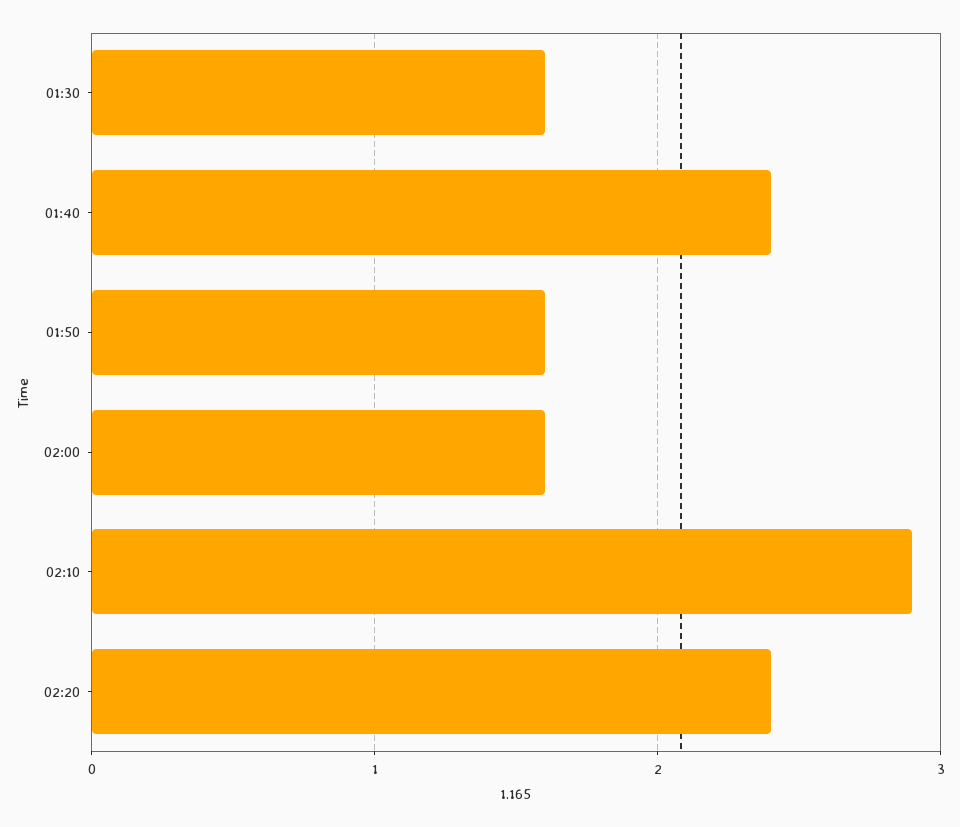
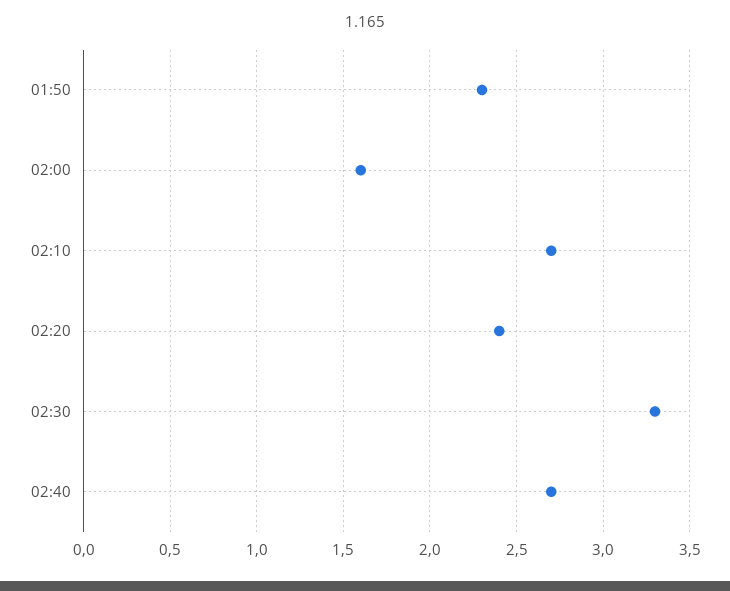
01:30: 1.6 -> none
01:40: 2.4 -> none
01:50: 1.6 -> 2.3
02:10: 2.9 -> 2.7
02:30: none -> 3.3
02:40: none -> 2.7

